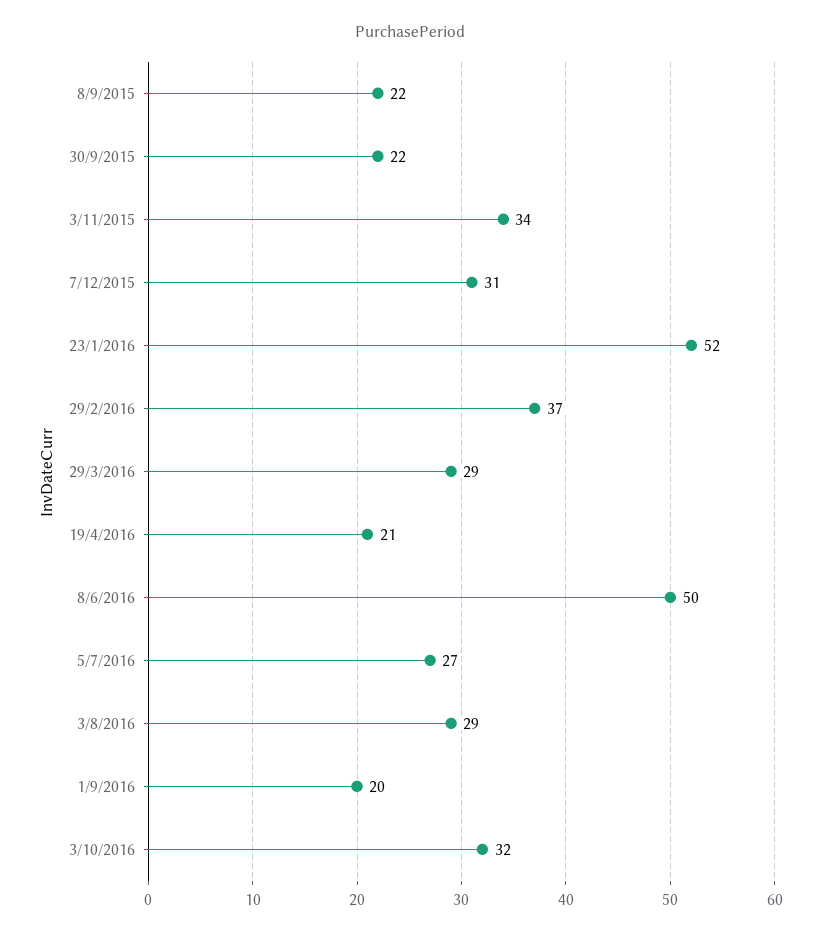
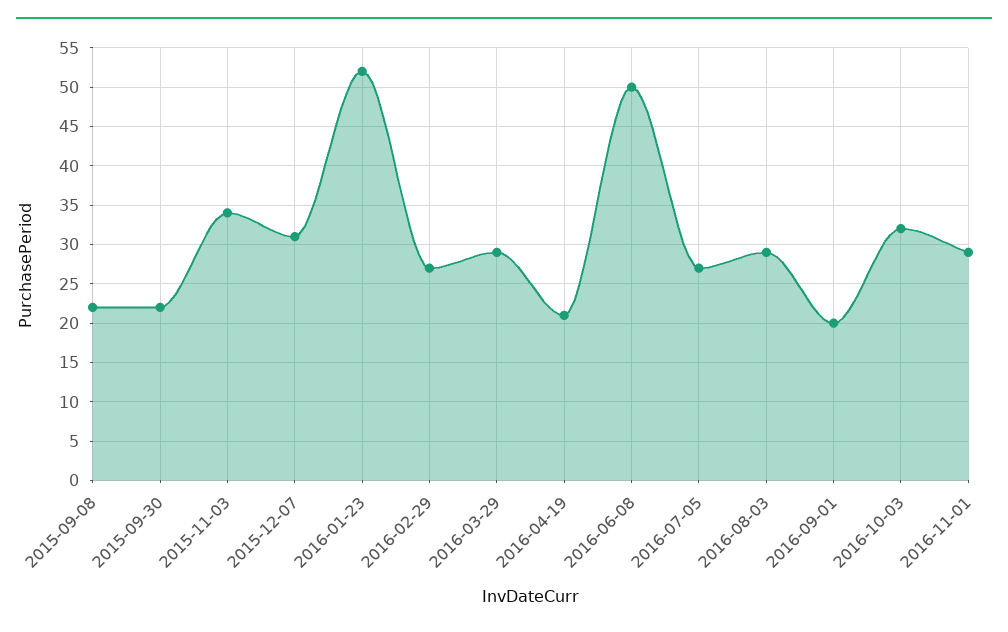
29/2/2016: 37 -> 27
2016-11-01: none -> 29

